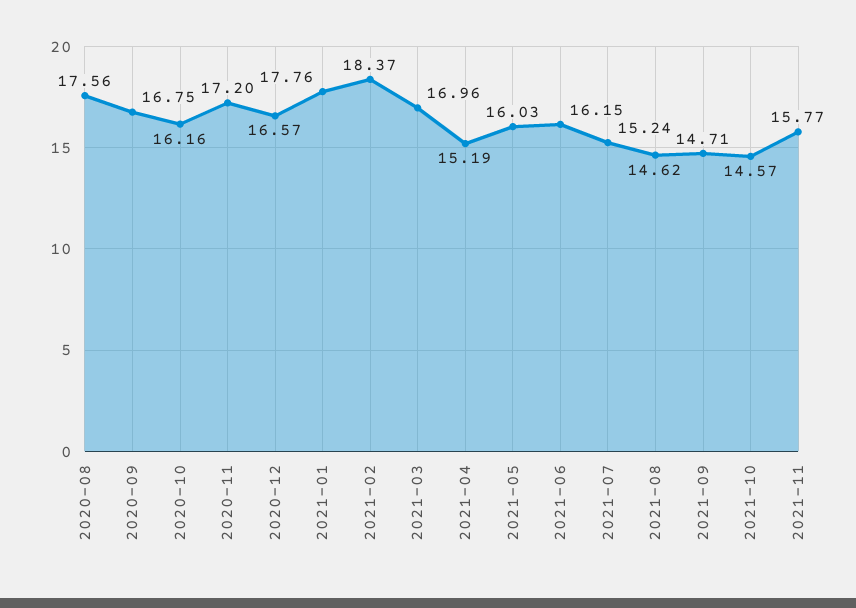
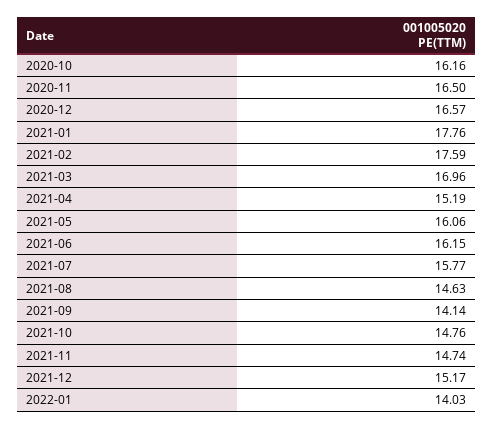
2020-08: 17.56 -> none
2020-09: 16.75 -> none
2020-11: 17.2 -> 16.5
2021-02: 18.37 -> 17.59
2021-05: 16.03 -> 16.06
2021-07: 15.24 -> 15.77
2021-08: 14.62 -> 14.63
2021-09: 14.71 -> 14.14
2021-10: 14.57 -> 14.76
2021-11: 15.77 -> 14.74
2021-12: none -> 15.17
2022-01: none -> 14.03

